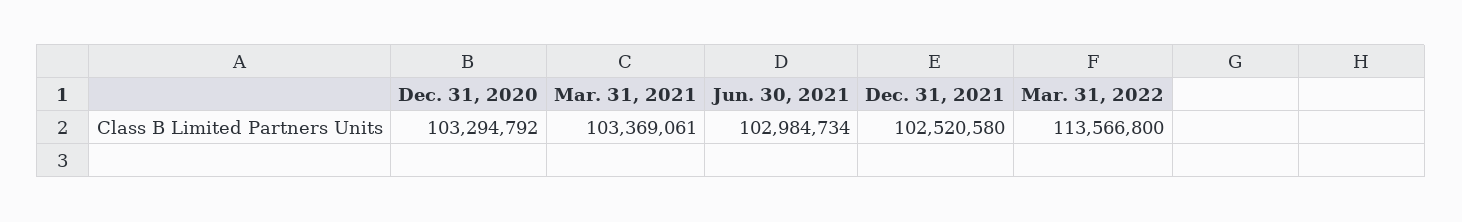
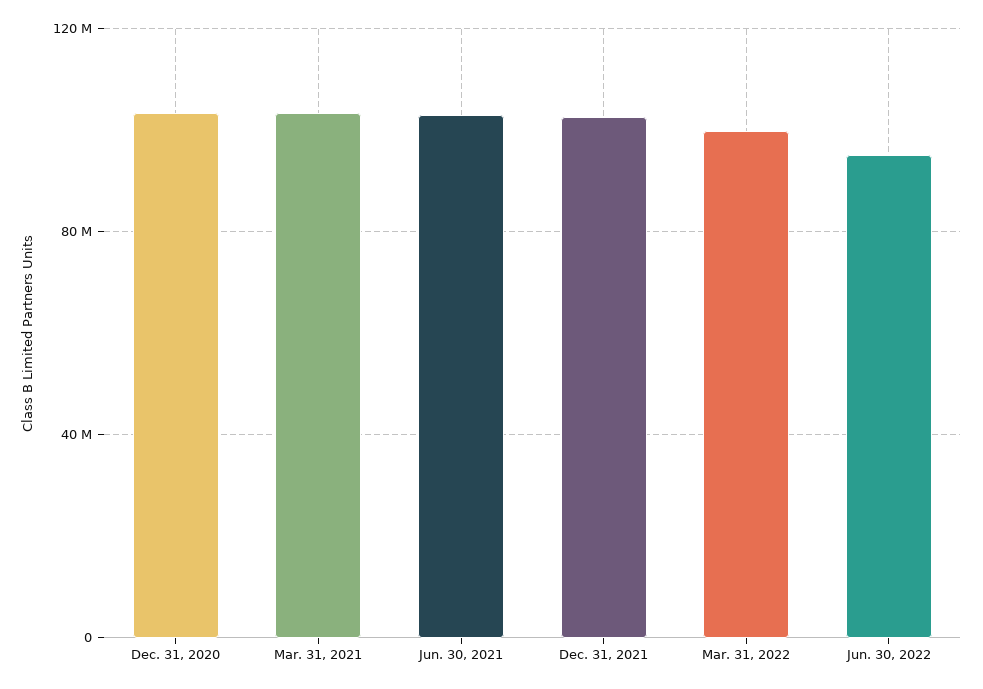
Mar. 31, 2022: 113566800 -> 100000000
Jun. 30, 2022: none -> 95000000

